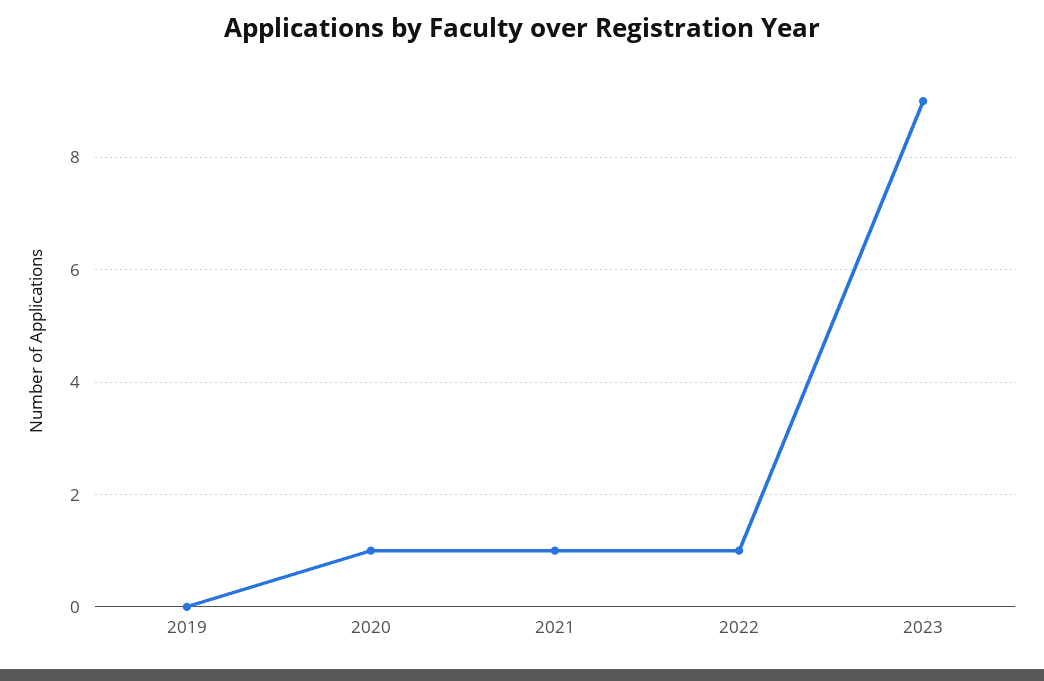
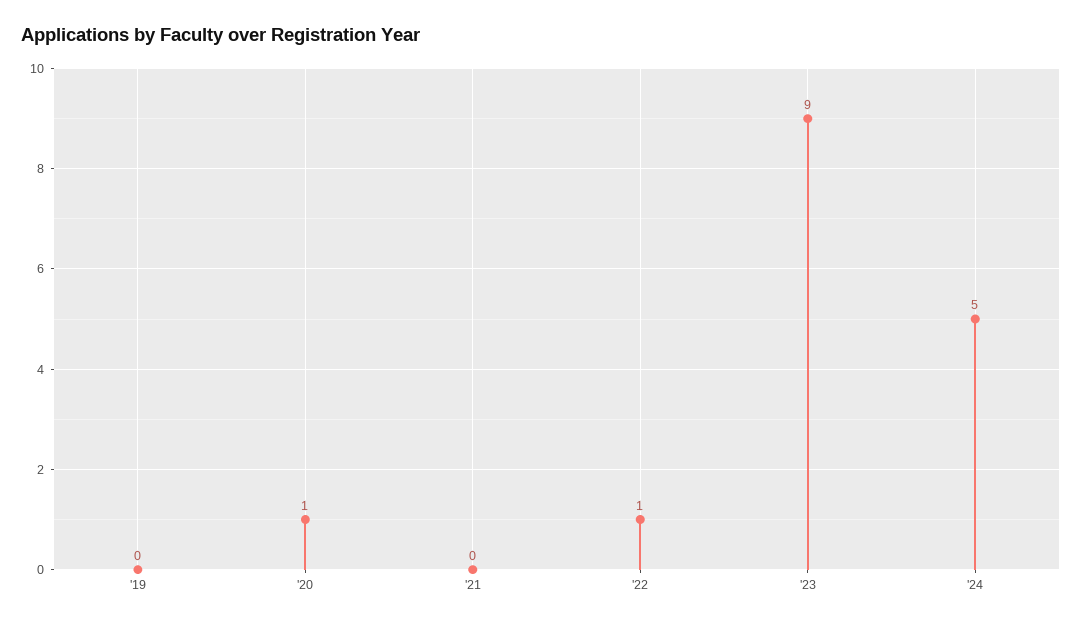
2021: 1 -> 0
'24: none -> 5

